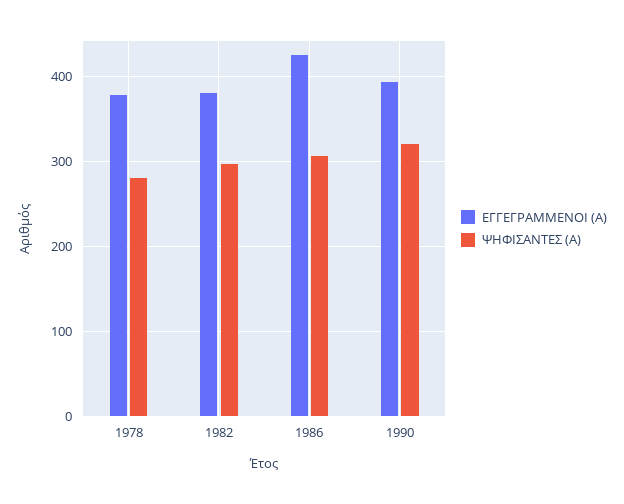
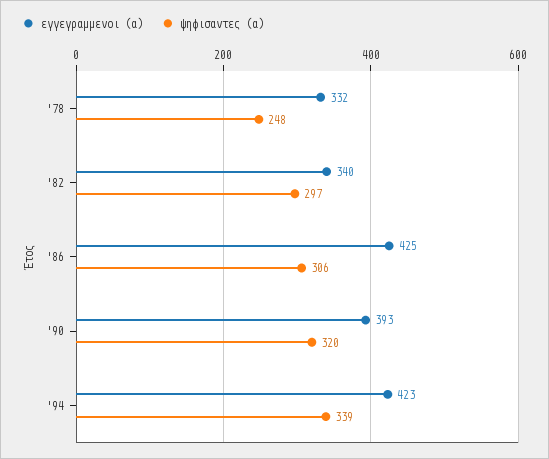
ΕΓΓΕΓΡΑΜΜΕΝΟΙ (Α), 1978: 380 -> 332
ΨΗΦΙΣΑΝΤΕΣ (Α), 1978: 280 -> 248
ΕΓΓΕΓΡΑΜΜΕΝΟΙ (Α), 1982: 380 -> 340
ΕΓΓΕΓΡΑΜΜΕΝΟΙ (Α), '94: none -> 423
ΨΗΦΙΣΑΝΤΕΣ (Α), '94: none -> 339

